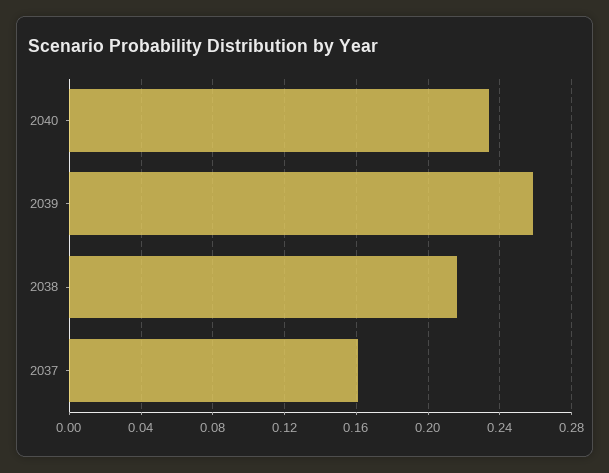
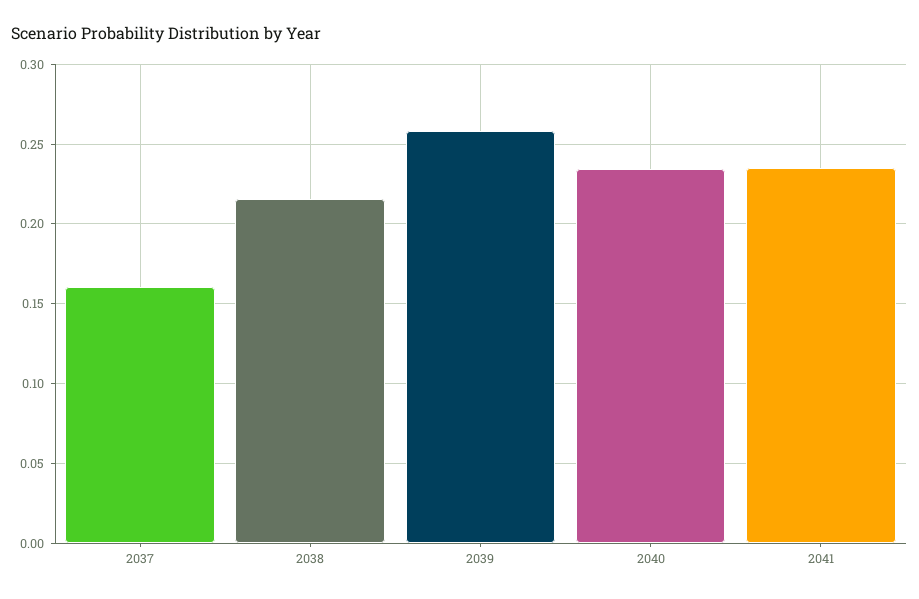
2041: none -> 0.235

